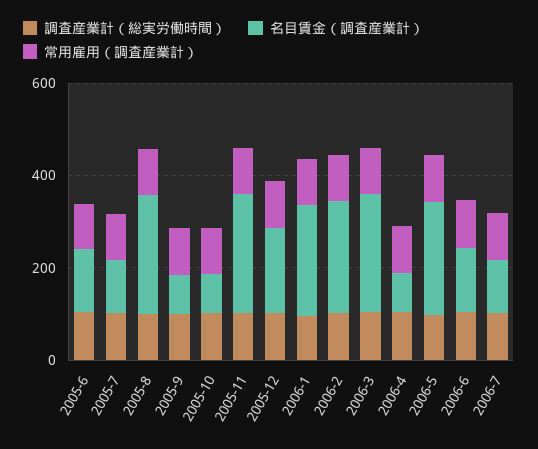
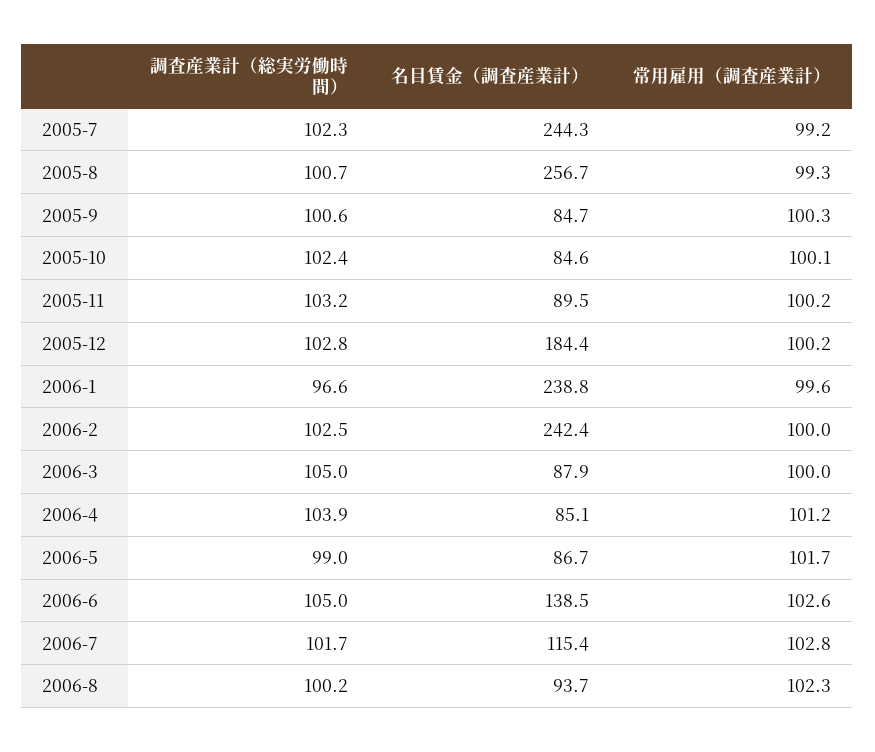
調査産業計（総実労働時間）, 2005-6: 100 -> none
名目賃金（調査産業計）, 2005-6: 150 -> none
常用雇用（調査産業計）, 2005-6: 100 -> none
名目賃金（調査産業計）, 2005-7: 100 -> 244.3
名目賃金（調査産業計）, 2005-11: 250 -> 89.5
名目賃金（調査産業計）, 2006-3: 250 -> 87.9
名目賃金（調査産業計）, 2006-5: 250 -> 86.7
調査産業計（総実労働時間）, 2006-8: none -> 100.2
名目賃金（調査産業計）, 2006-8: none -> 93.7
常用雇用（調査産業計）, 2006-8: none -> 102.3

